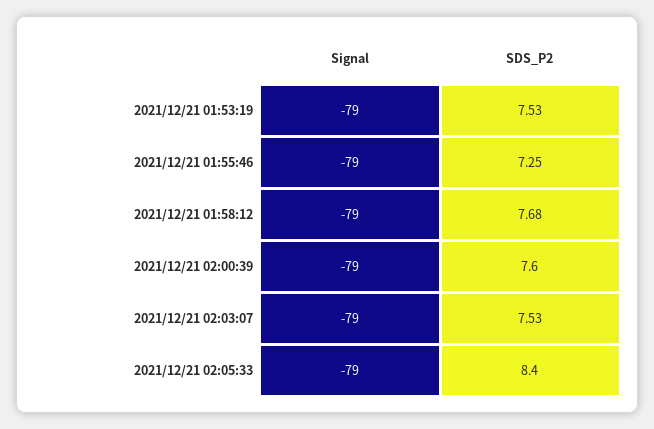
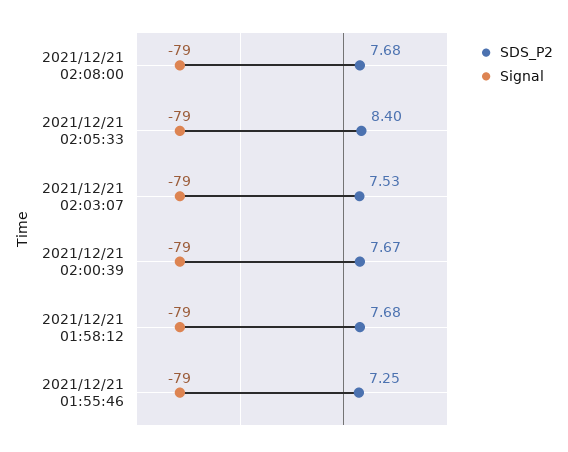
Signal, 2021/12/21 01:53:19: -79 -> none
SDS_P2, 2021/12/21 01:53:19: 7.53 -> none
SDS_P2, 2021/12/21 02:00:39: 7.6 -> 7.67
SDS_P2, 2021/12/21 02:08:00: none -> 7.68
Signal, 2021/12/21 02:08:00: none -> -79

